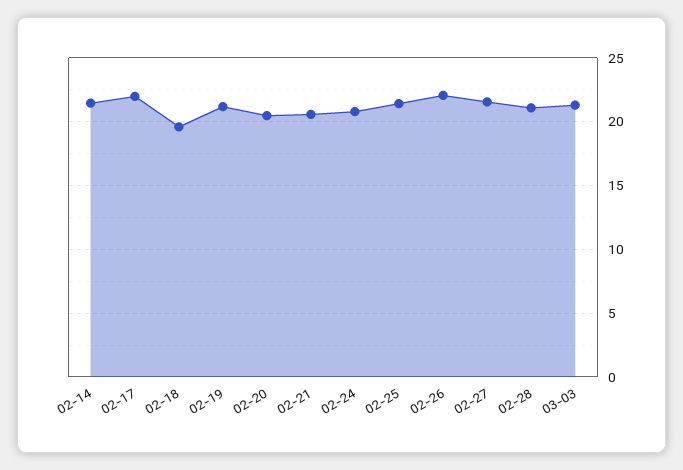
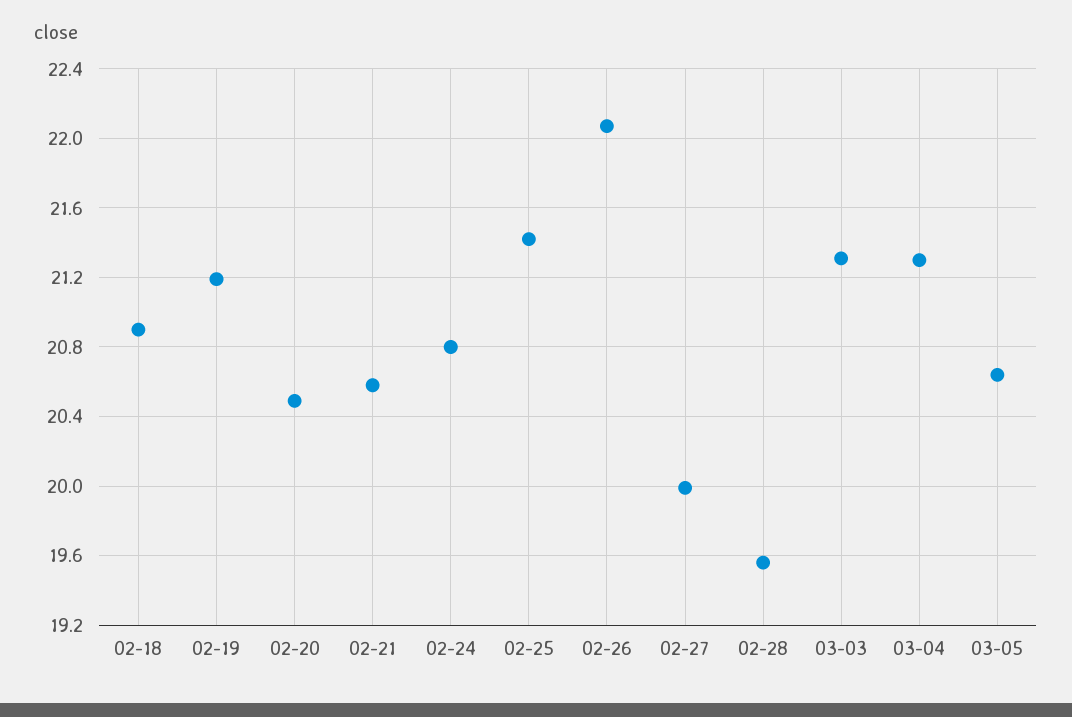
02-14: 21.5 -> none
02-17: 22 -> none
02-18: 19.5 -> 20.9
02-27: 21.5 -> 20
02-28: 21 -> 19.55
03-04: none -> 21.3
03-05: none -> 20.65

